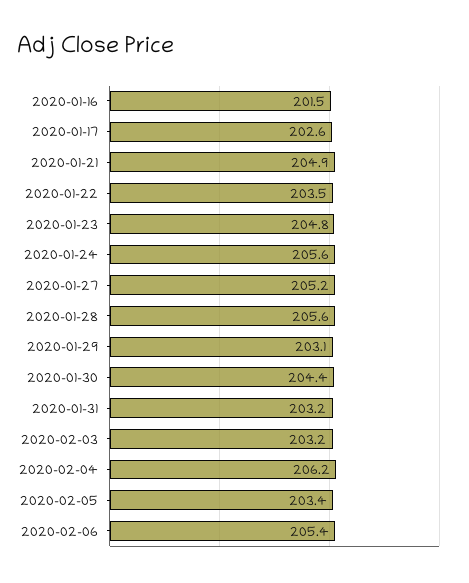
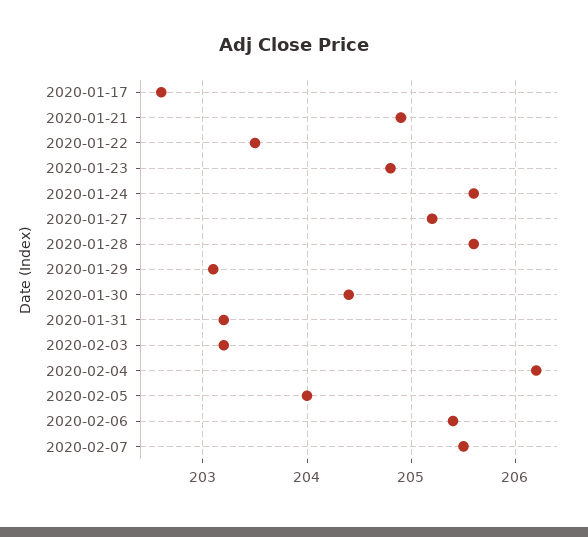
2020-01-16: 201.5 -> none
2020-02-05: 203.4 -> 204
2020-02-07: none -> 205.5

